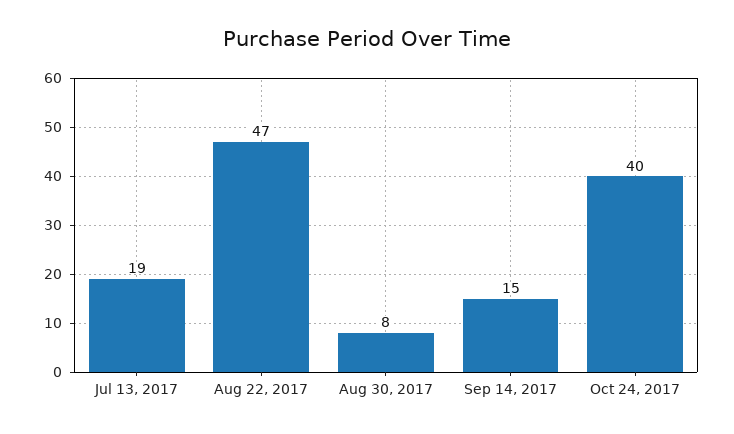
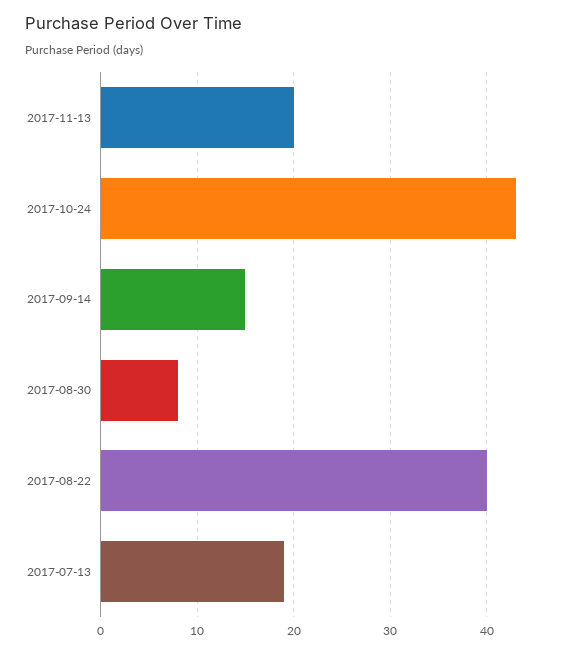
Aug 22, 2017: 47 -> 40
Oct 24, 2017: 40 -> 43
2017-11-13: none -> 20

